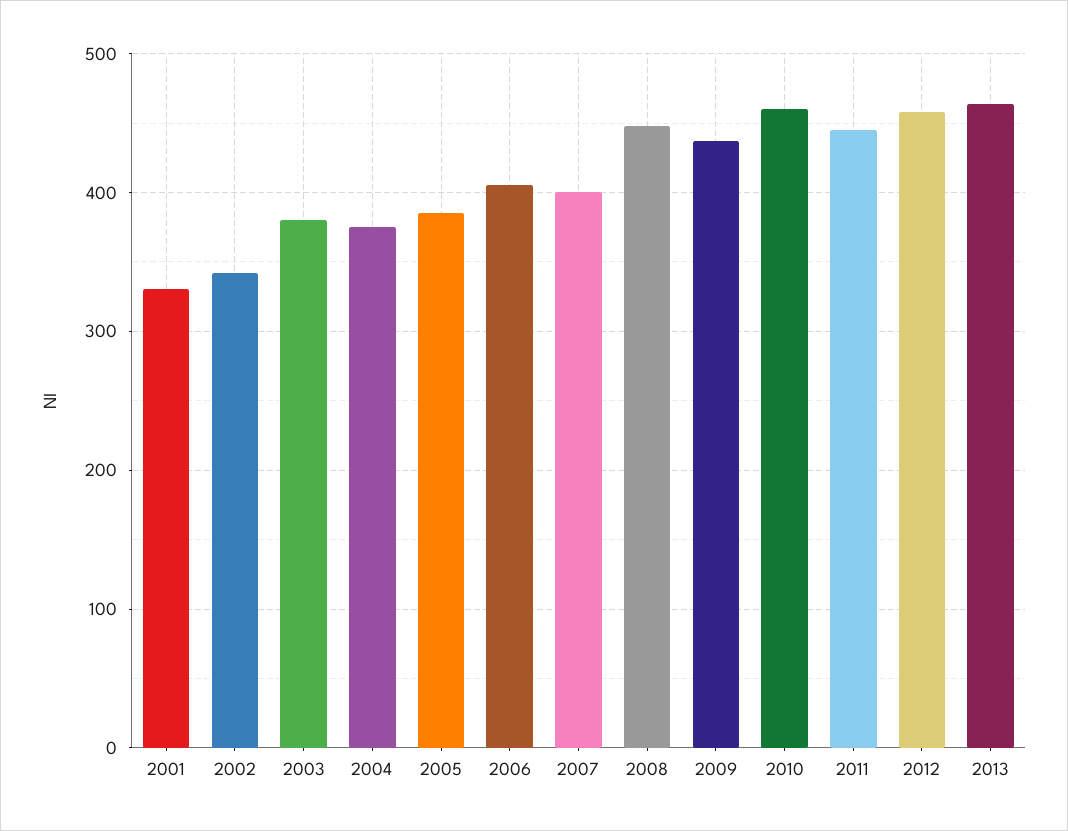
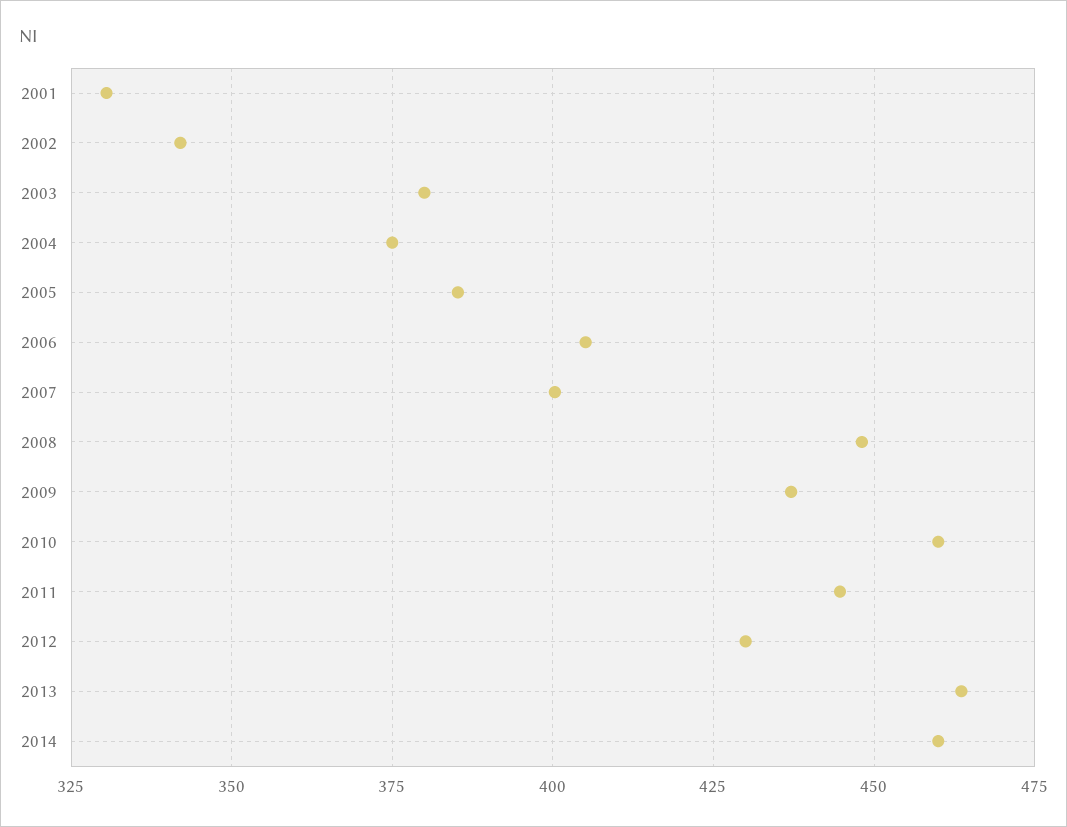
2012: 460 -> 430
2014: none -> 460

